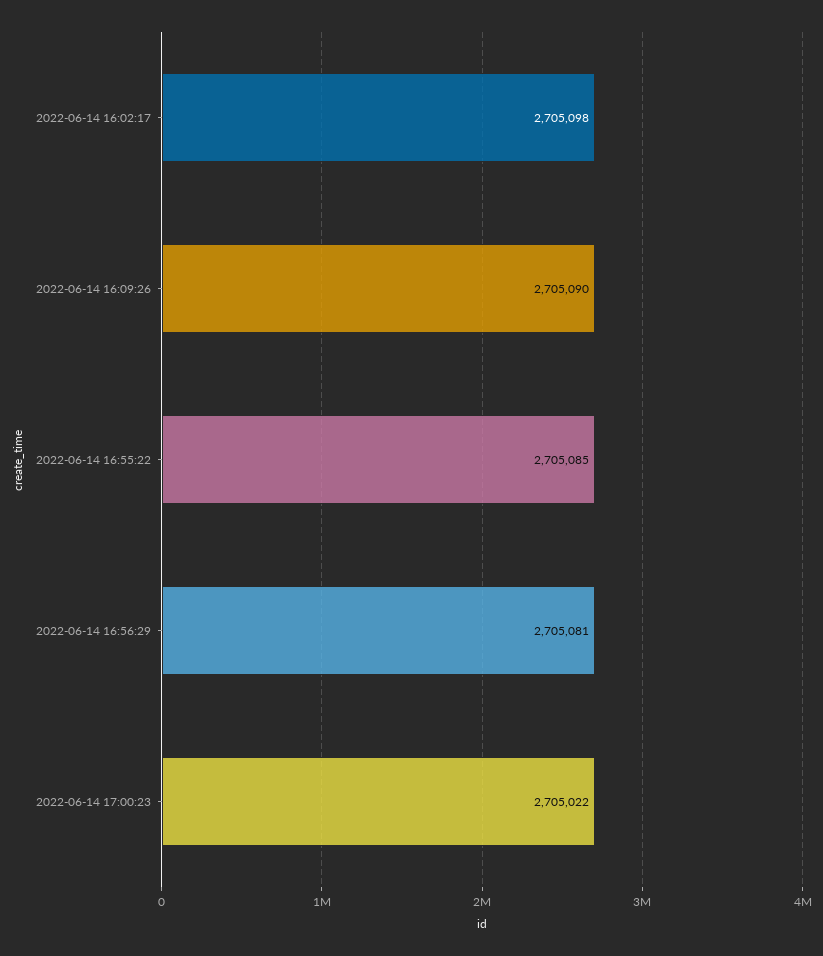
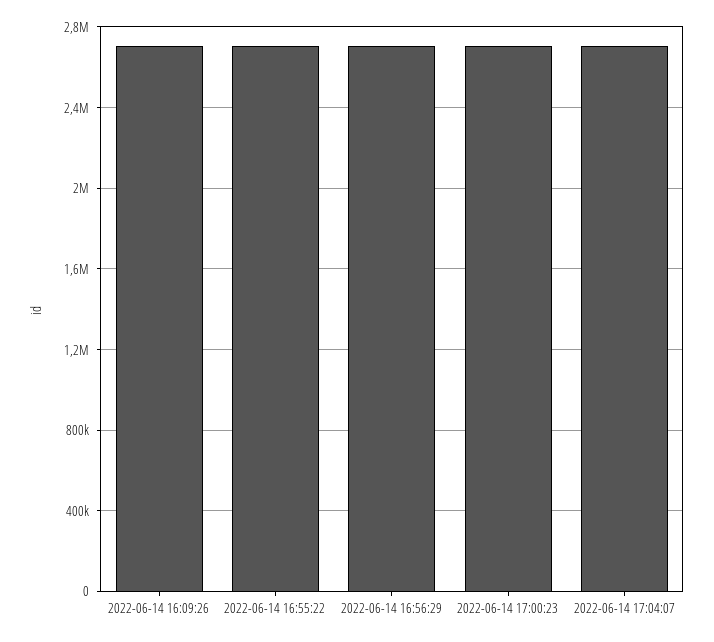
2022-06-14 16:02:17: 2705098 -> none
2022-06-14 17:04:07: none -> 2700000

